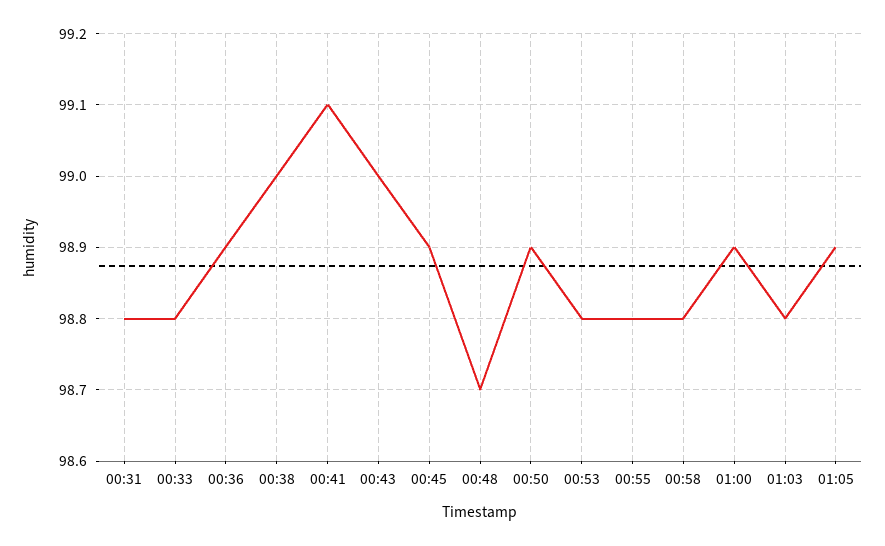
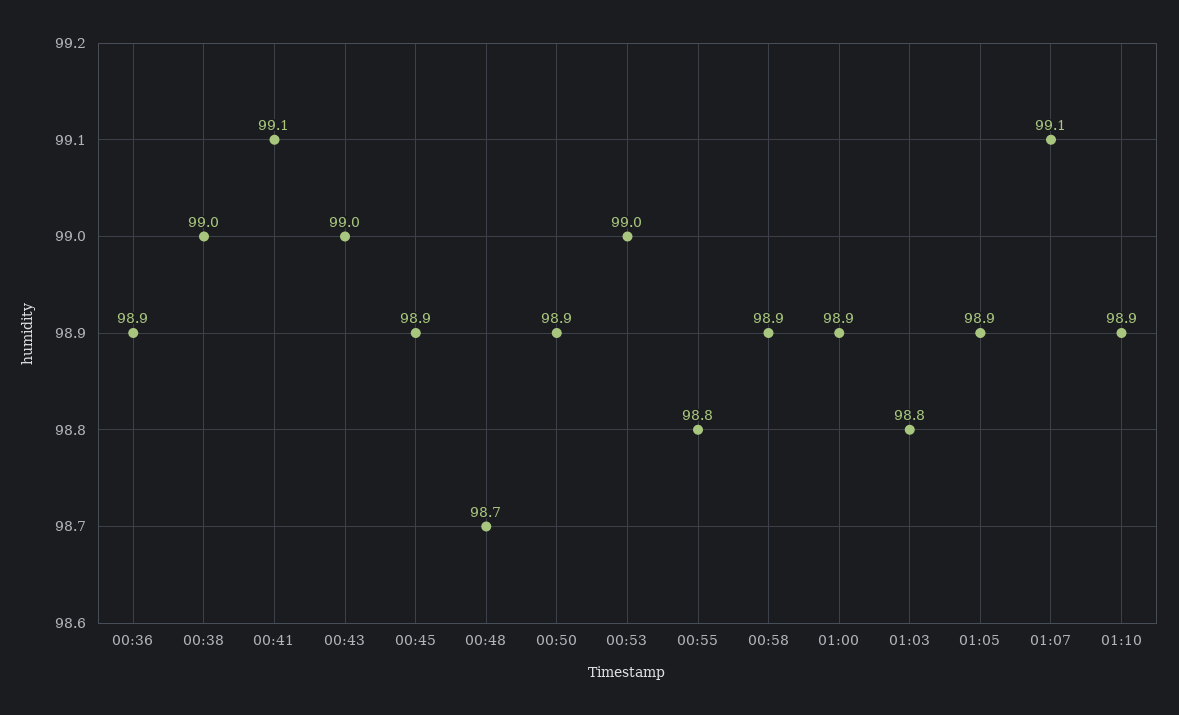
00:31: 98.8 -> none
00:33: 98.8 -> none
00:53: 98.8 -> 99
00:58: 98.8 -> 98.9
01:07: none -> 99.1
01:10: none -> 98.9

